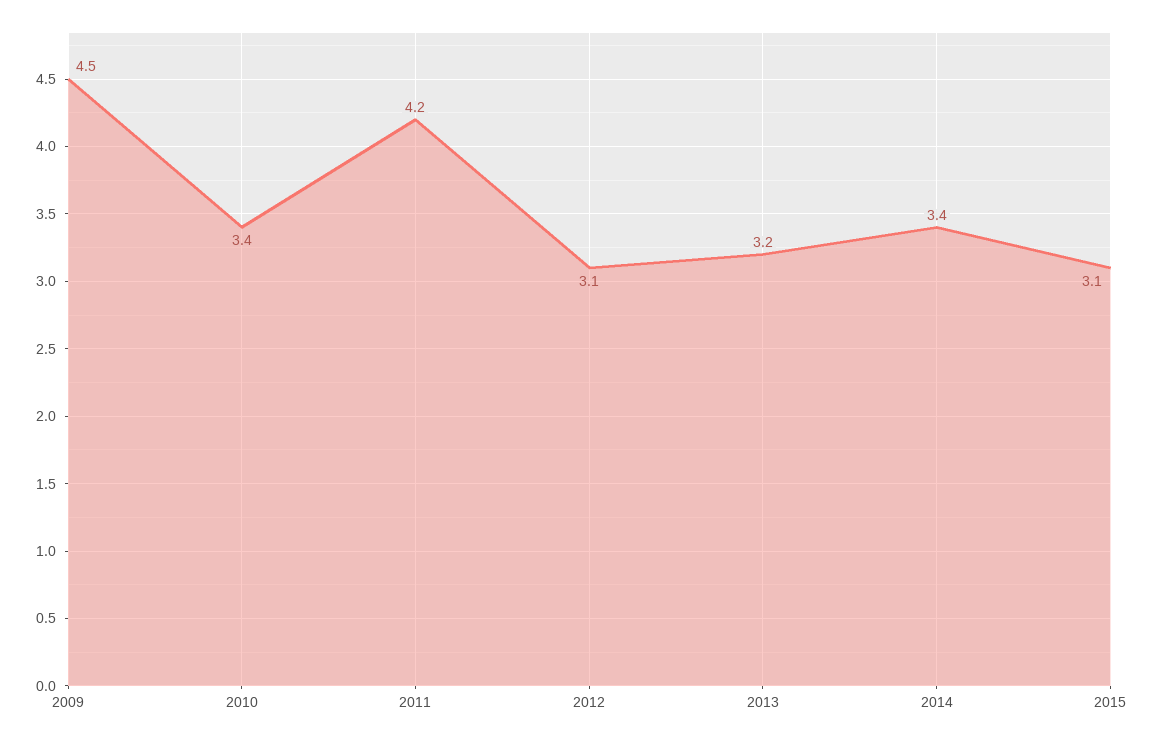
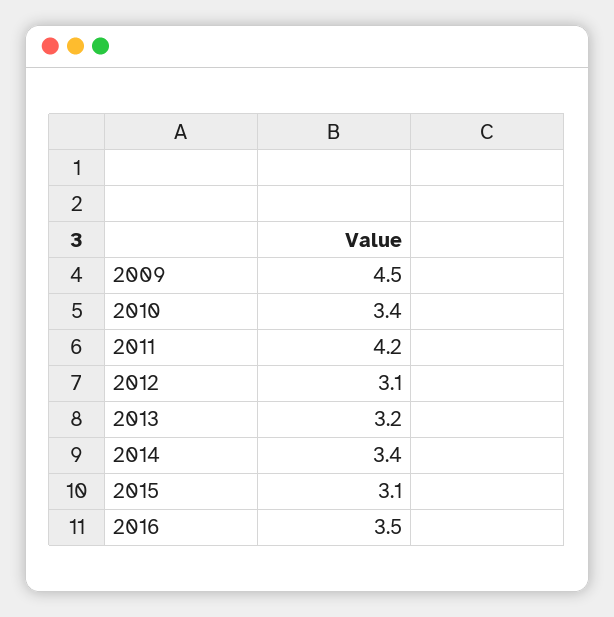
2016: none -> 3.5

